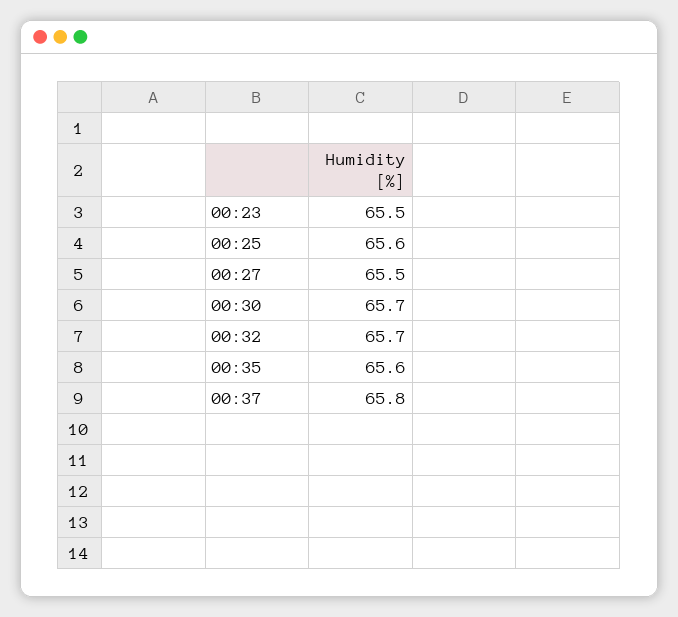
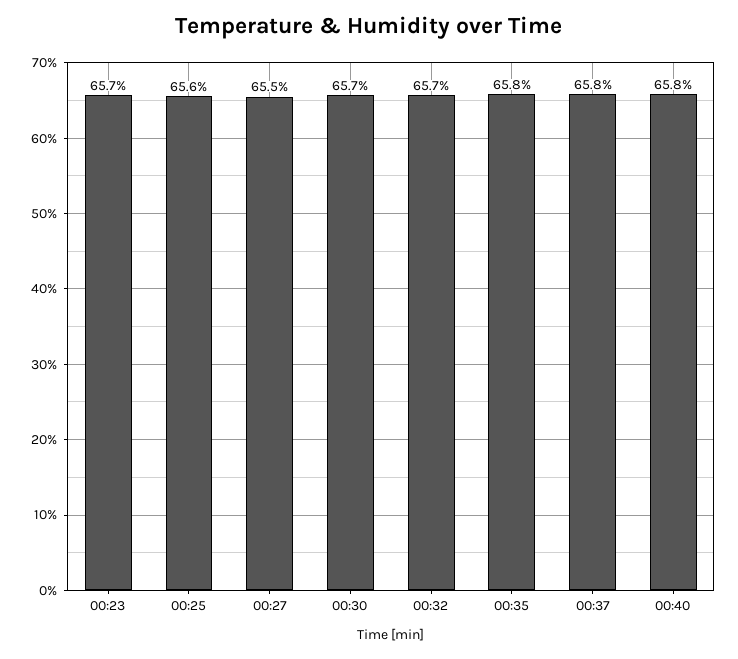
00:23: 65.5 -> 65.7
00:35: 65.6 -> 65.8
00:40: none -> 65.8

